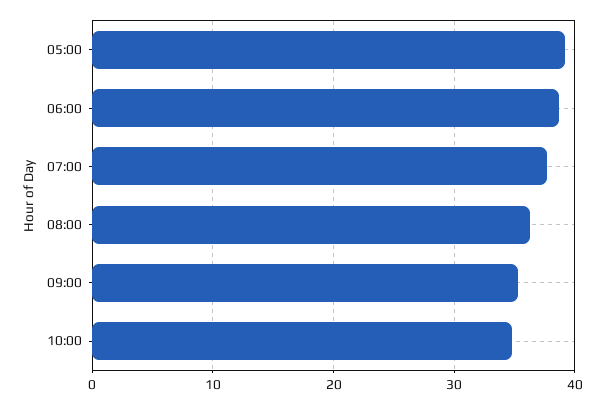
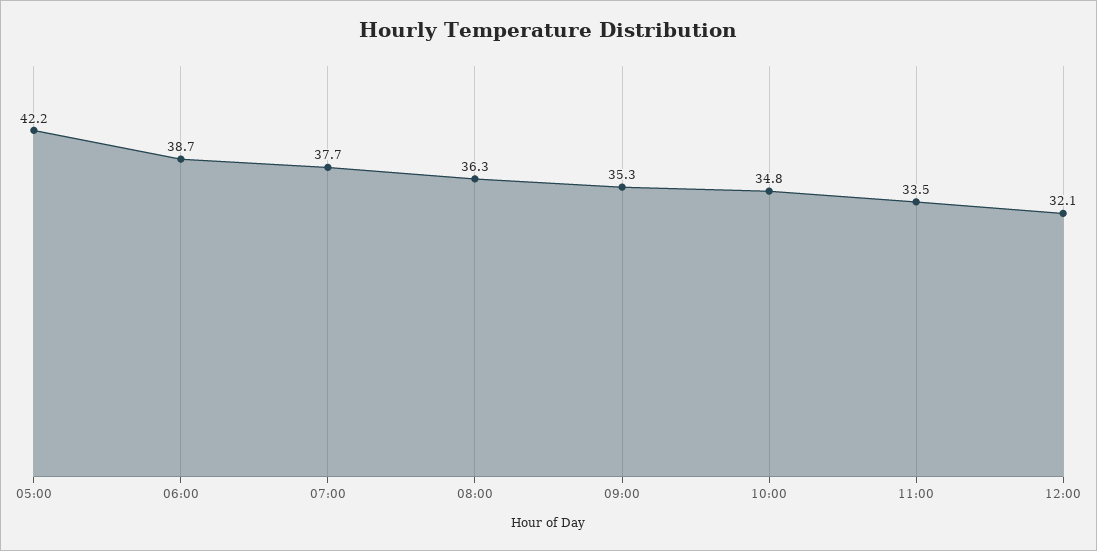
05:00: 39 -> 42.2
11:00: none -> 33.5
12:00: none -> 32.1

